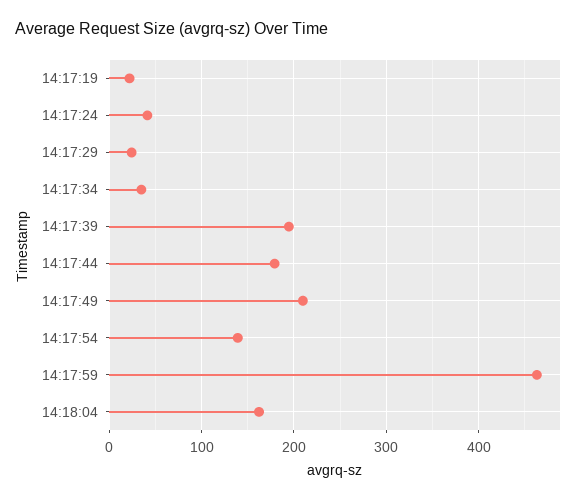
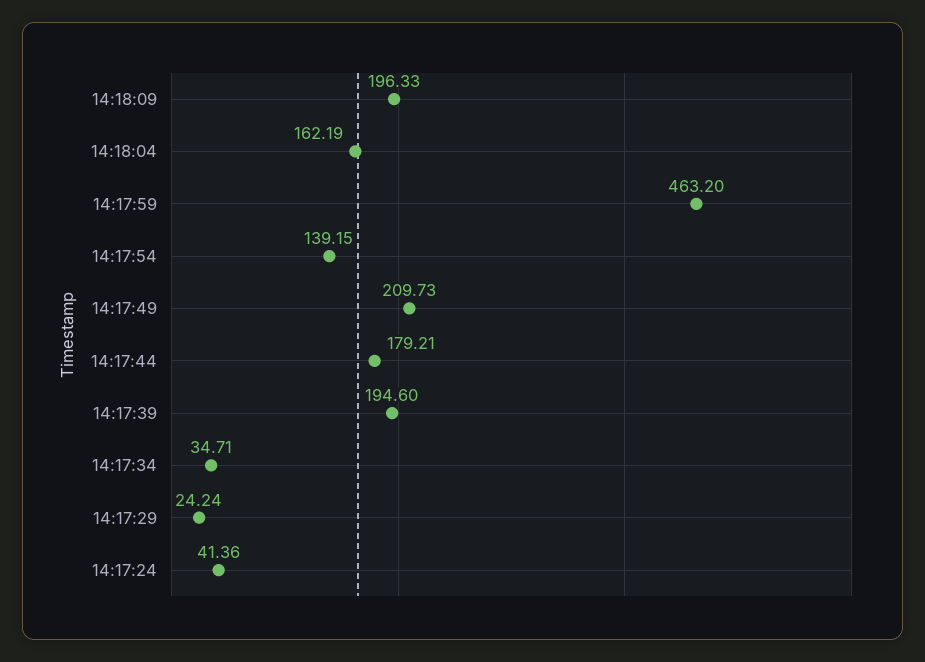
14:17:19: 20 -> none
14:18:09: none -> 196.33

